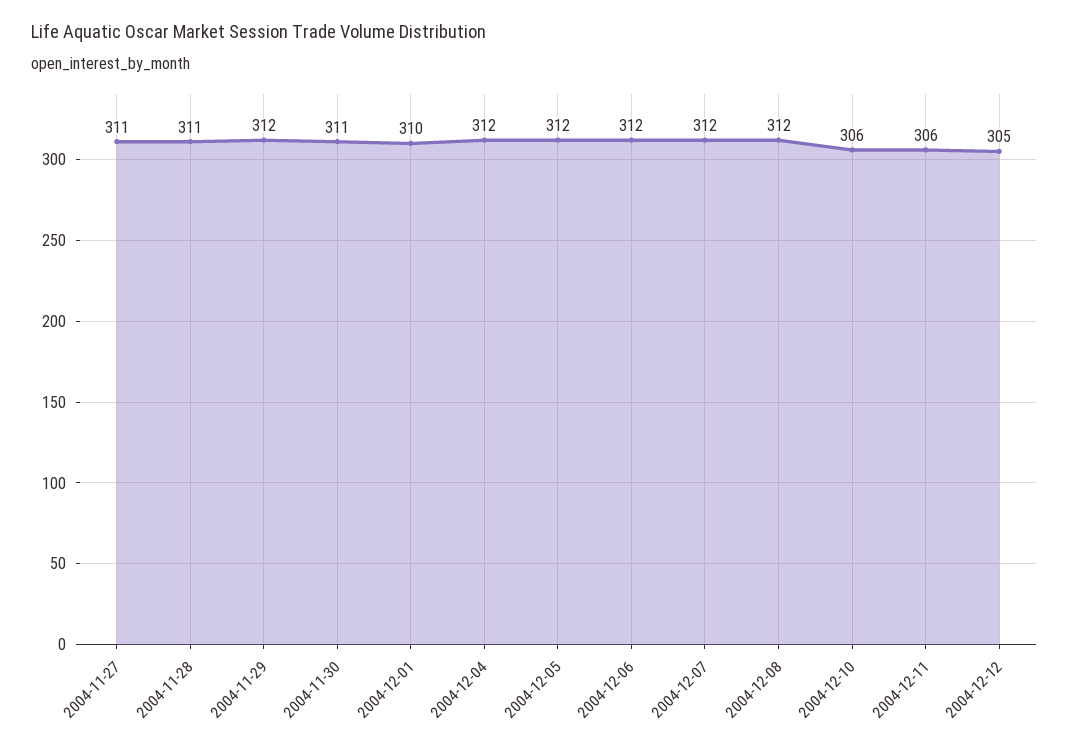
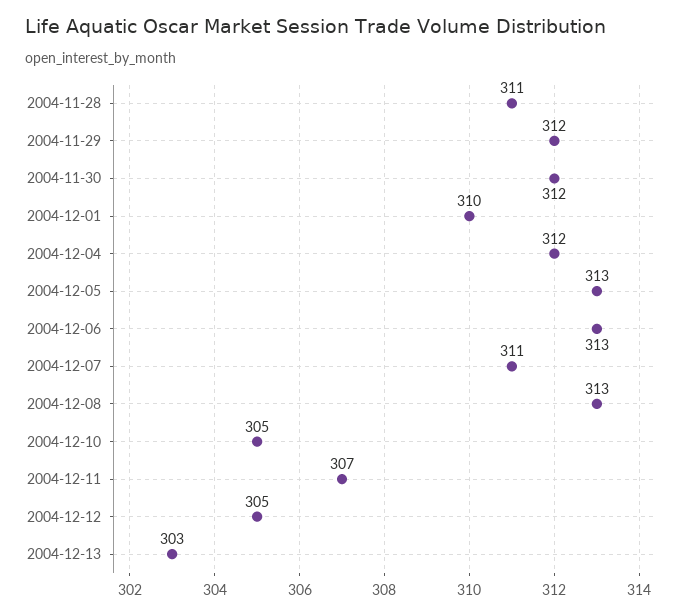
2004-11-27: 311 -> none
2004-11-30: 311 -> 312
2004-12-05: 312 -> 313
2004-12-06: 312 -> 313
2004-12-07: 312 -> 311
2004-12-08: 312 -> 313
2004-12-10: 306 -> 305
2004-12-11: 306 -> 307
2004-12-13: none -> 303

